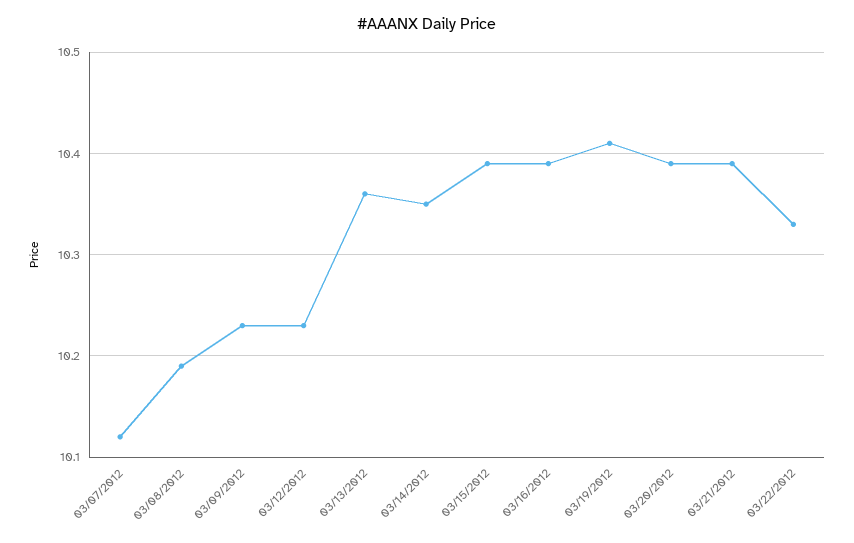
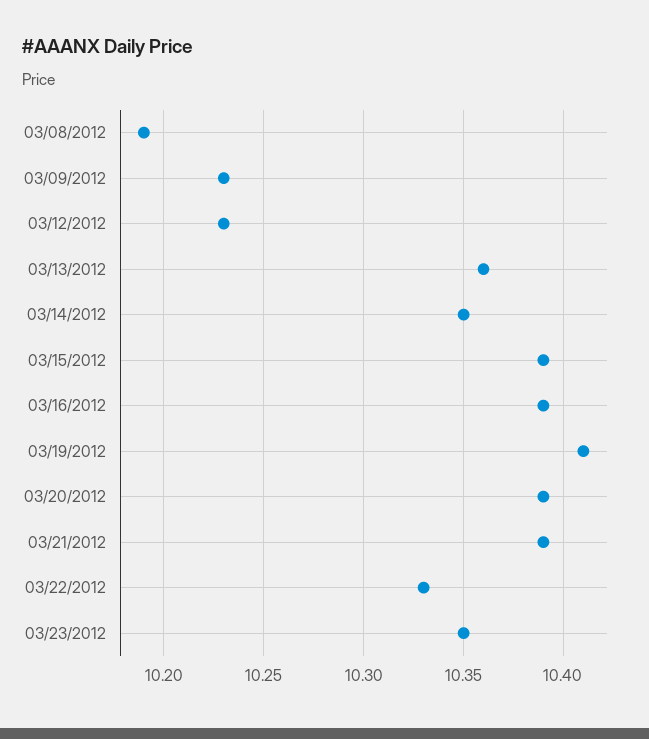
03/07/2012: 10.12 -> none
03/23/2012: none -> 10.35

